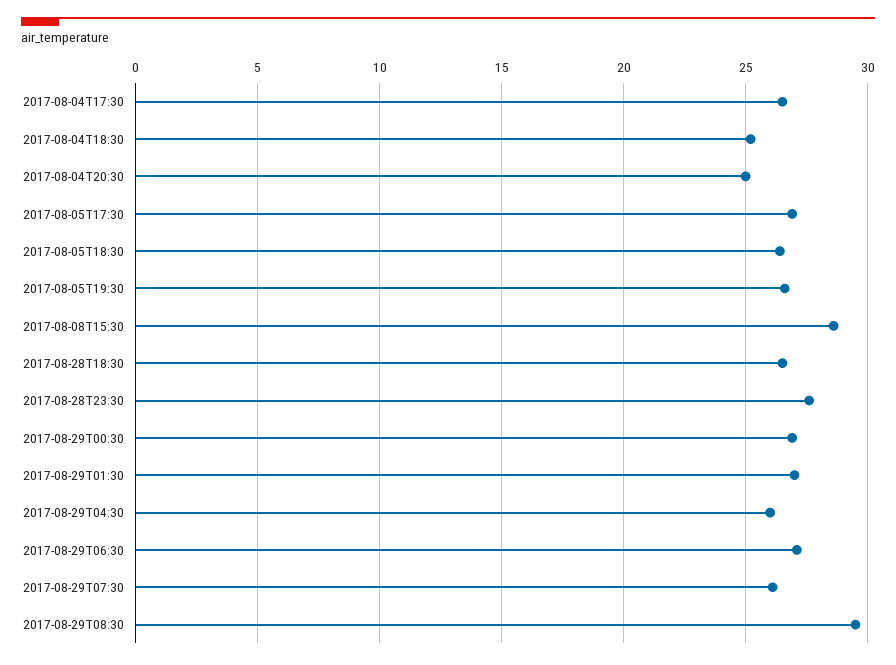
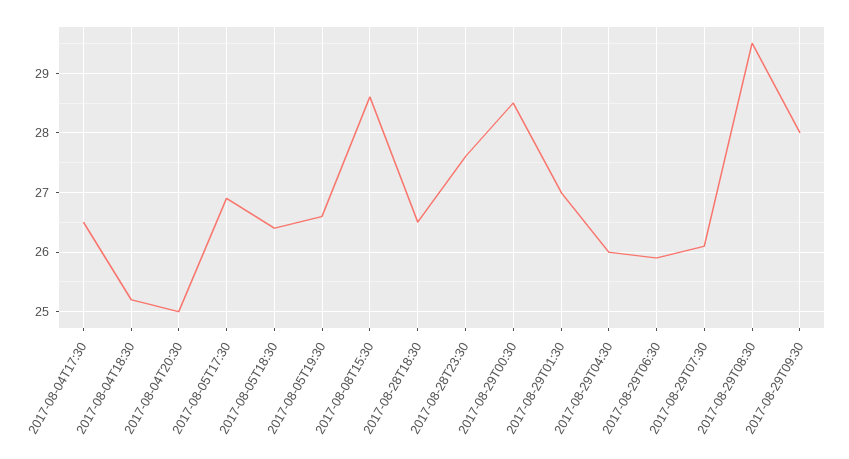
2017-08-29T00:30: 27 -> 28.5
2017-08-29T06:30: 27 -> 26
2017-08-29T09:30: none -> 28

